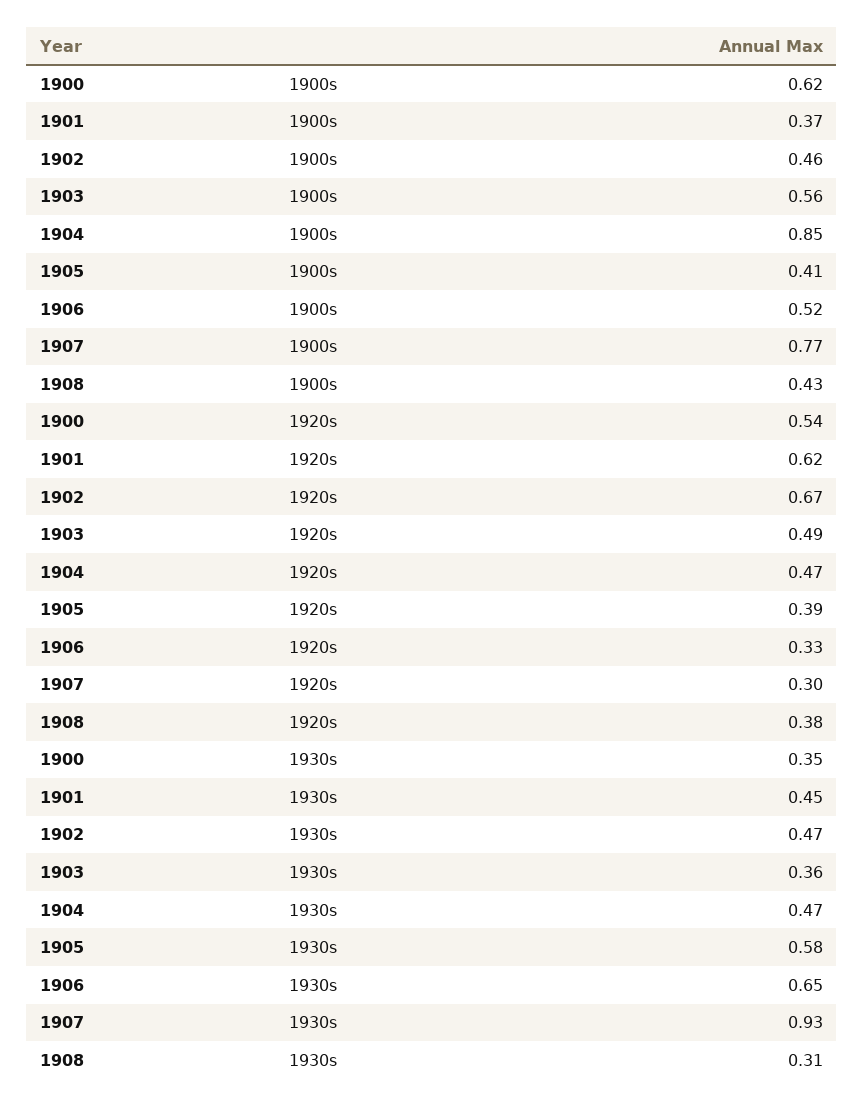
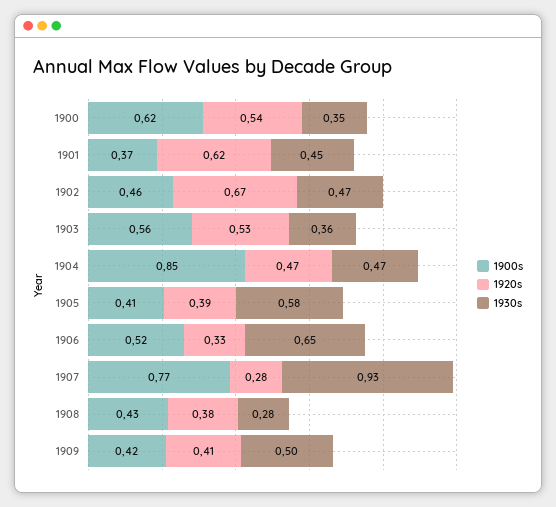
1920s, 1903: 0.49 -> 0.53
1920s, 1907: 0.3 -> 0.28
1930s, 1908: 0.31 -> 0.28
1900s, 1909: none -> 0.42
1920s, 1909: none -> 0.41
1930s, 1909: none -> 0.5

